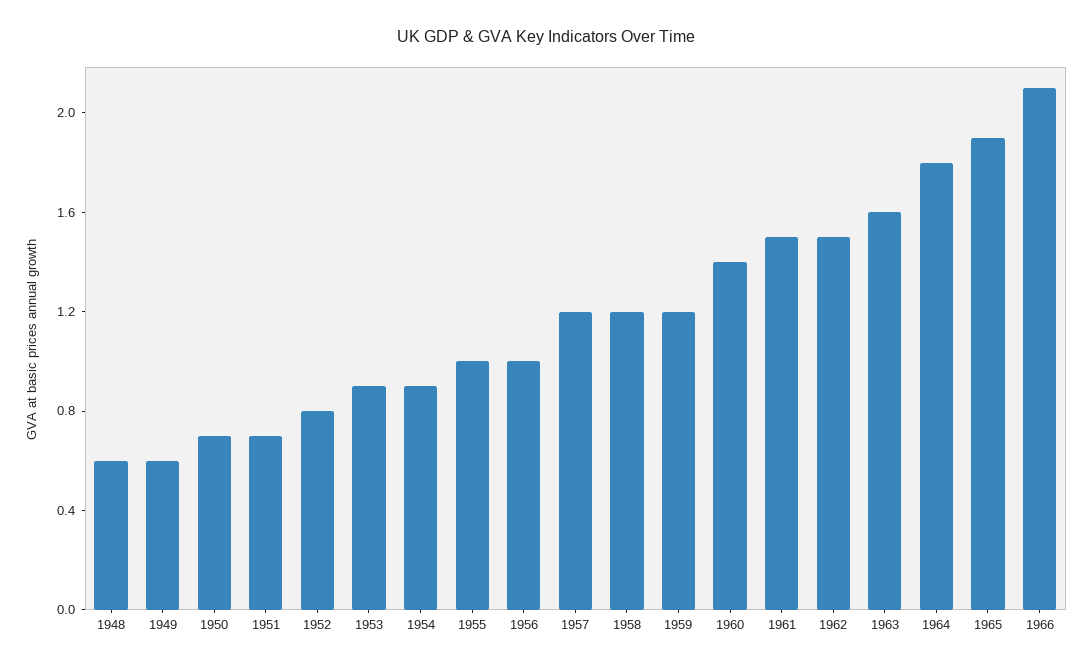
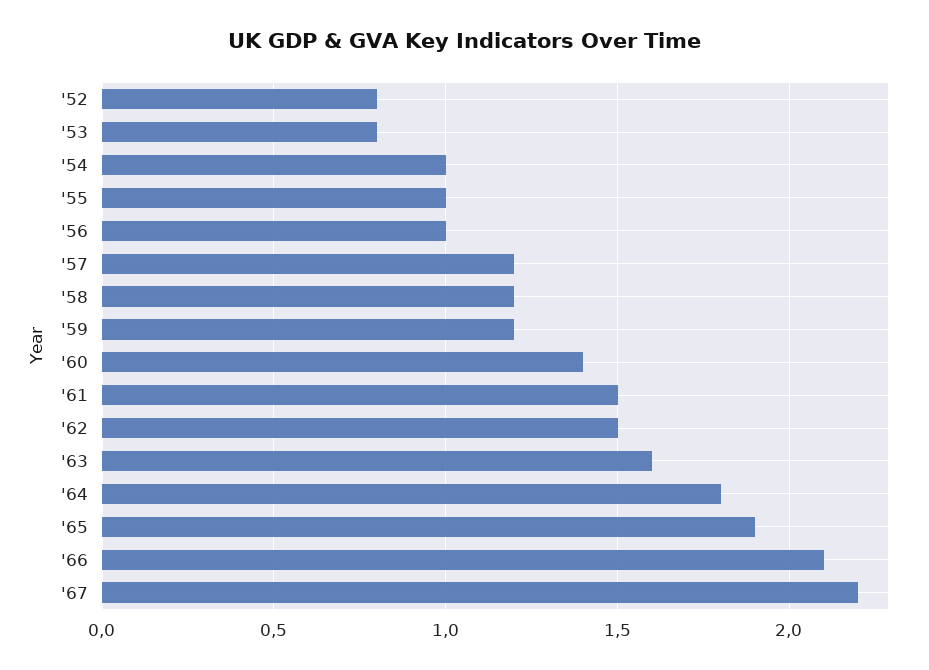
1948: 0.6 -> none
1949: 0.6 -> none
1950: 0.7 -> none
1951: 0.7 -> none
1953: 0.9 -> 0.8
1954: 0.9 -> 1
'67: none -> 2.2

